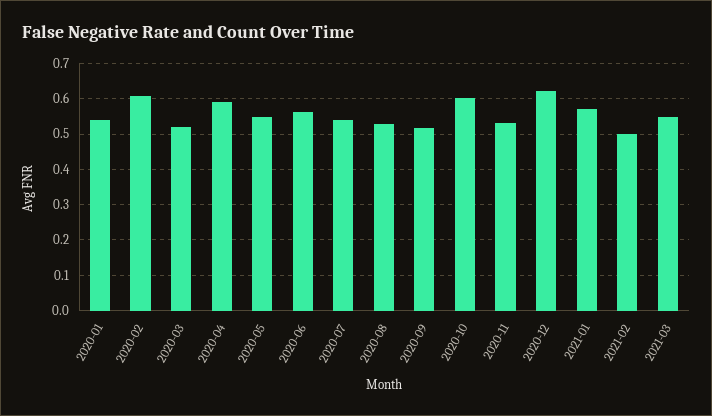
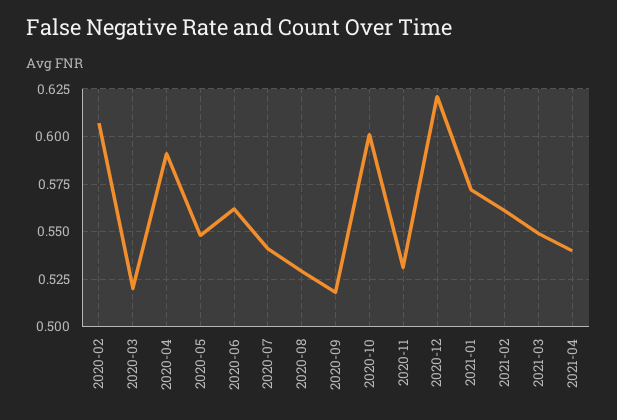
2020-01: 0.54 -> none
2021-02: 0.5 -> 0.56
2021-04: none -> 0.54

